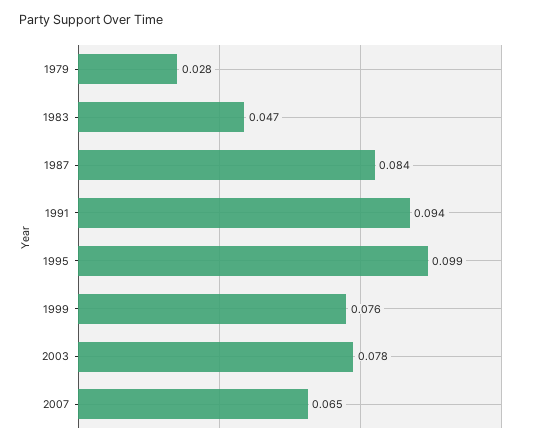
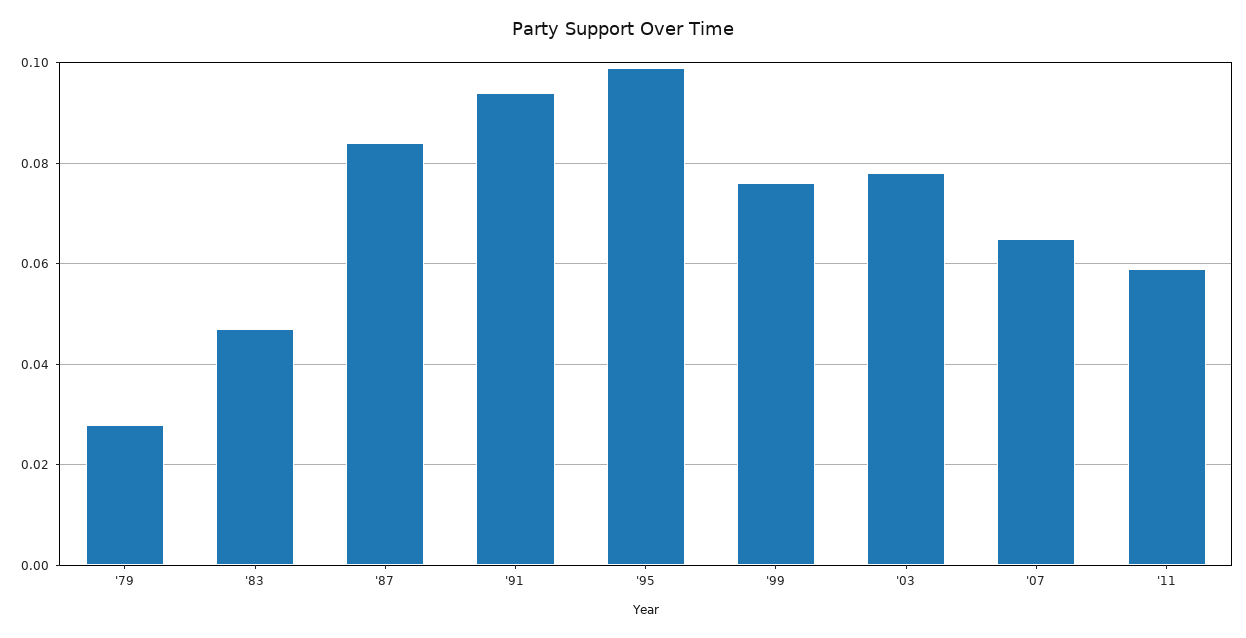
'11: none -> 0.06

